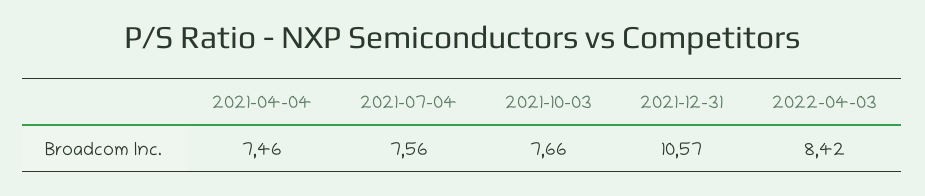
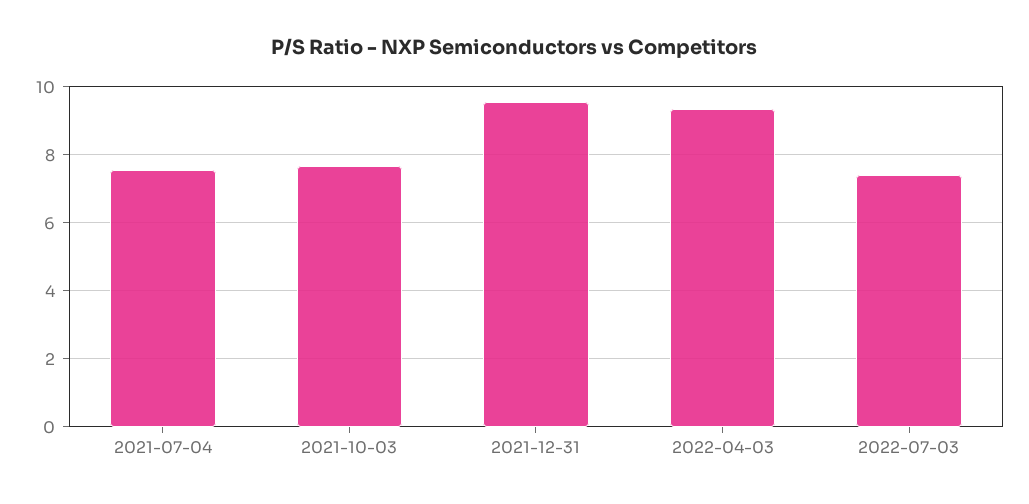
2021-04-04: 7.46 -> none
2021-12-31: 10.57 -> 9.6
2022-04-03: 8.42 -> 9.4
2022-07-03: none -> 7.4

